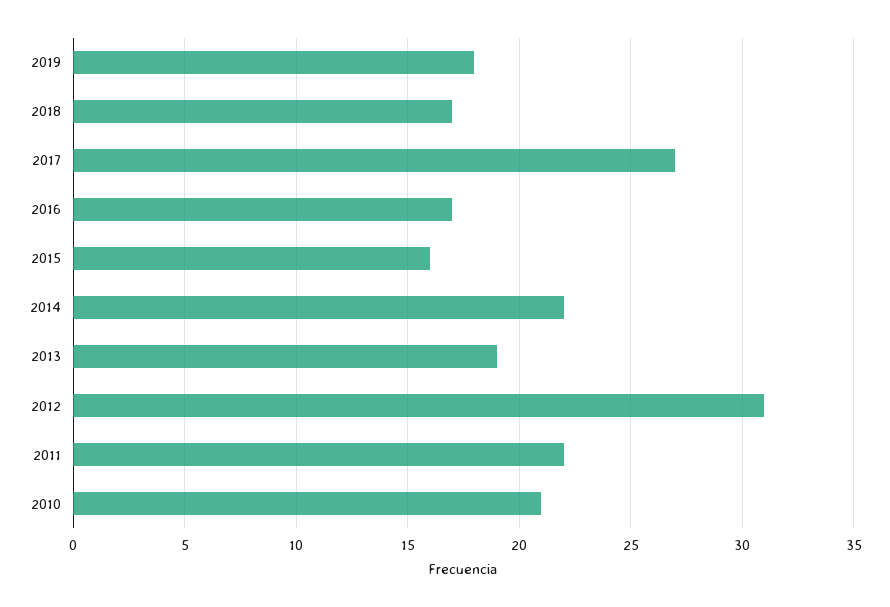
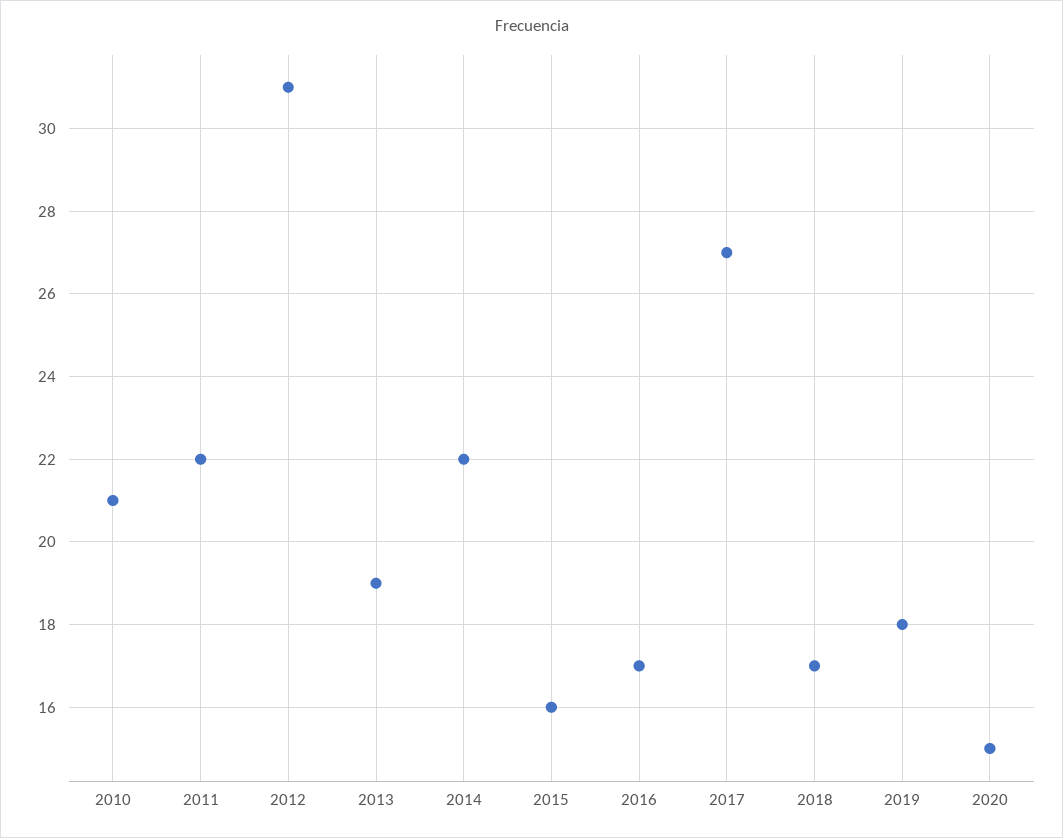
2020: none -> 15

